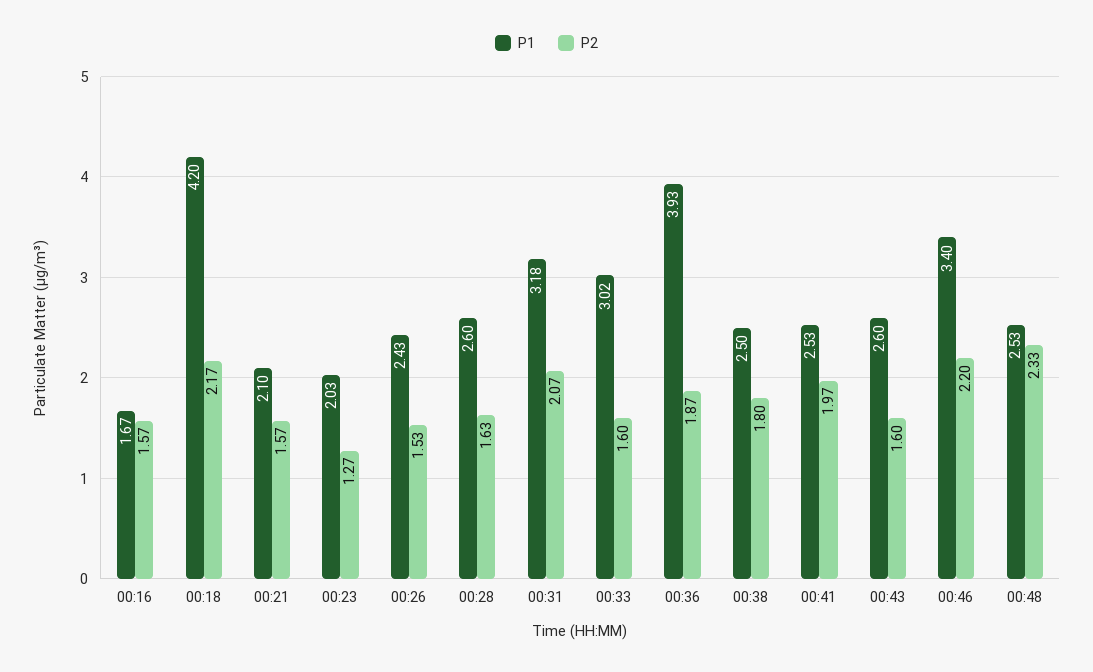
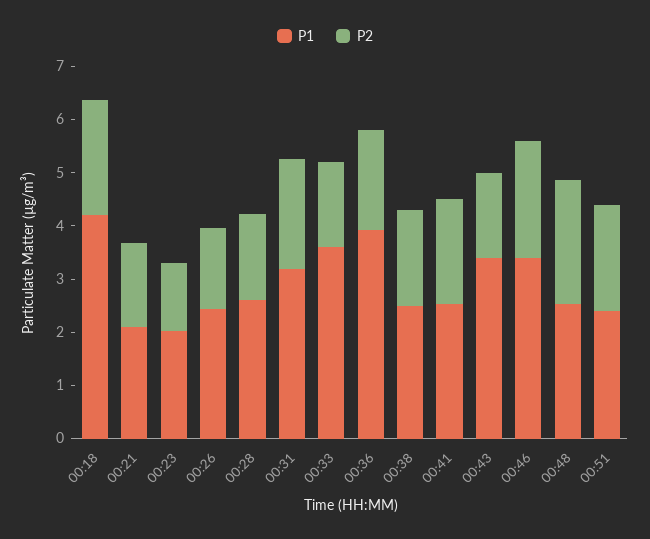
P1, 00:16: 1.67 -> none
P2, 00:16: 1.57 -> none
P1, 00:33: 3.02 -> 3.6
P1, 00:43: 2.6 -> 3.4
P1, 00:51: none -> 2.4
P2, 00:51: none -> 2

